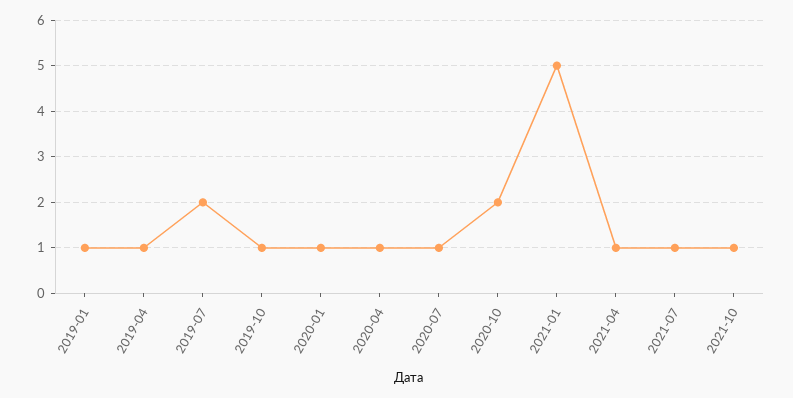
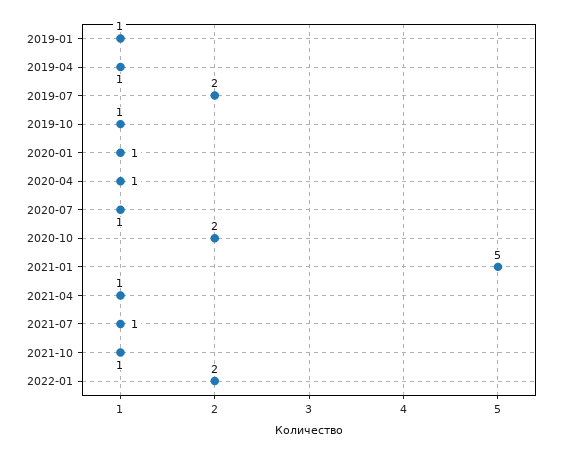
2022-01: none -> 2

